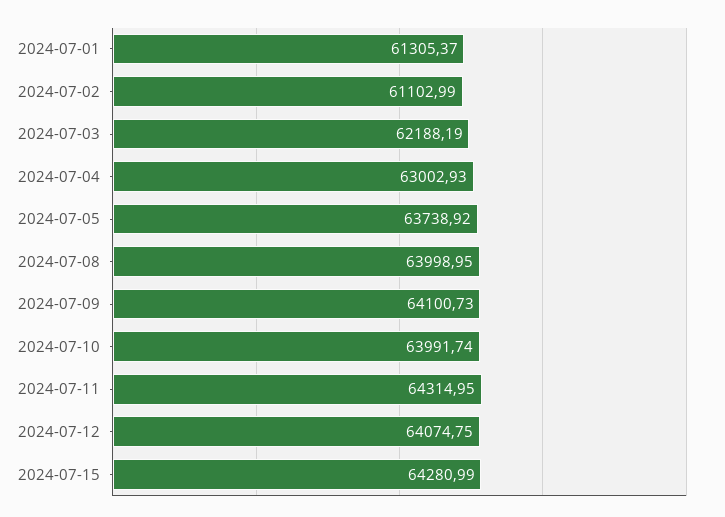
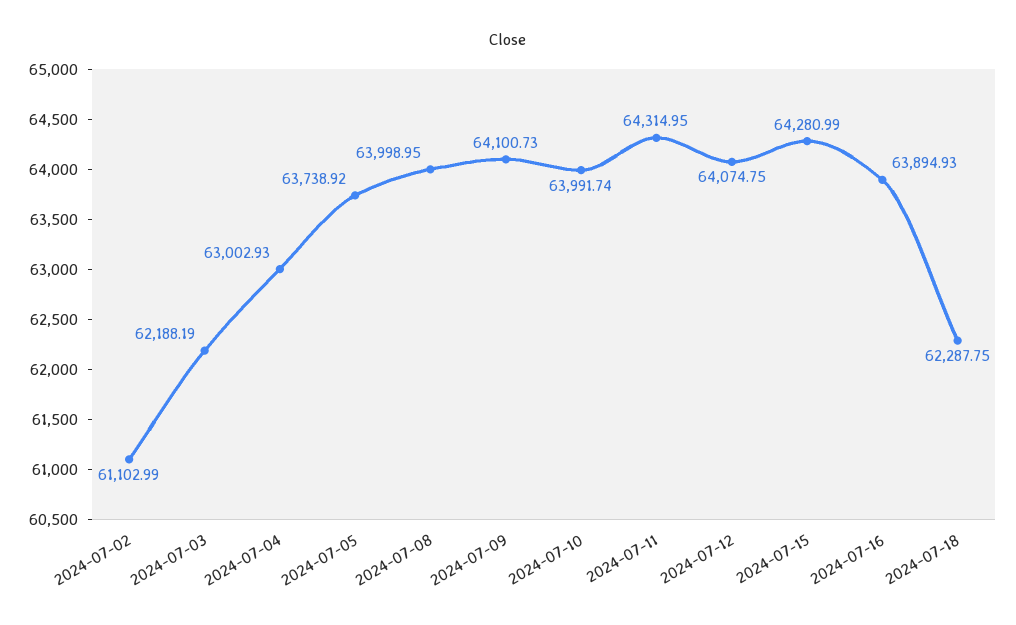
2024-07-01: 61305.37 -> none
2024-07-16: none -> 63894.93
2024-07-18: none -> 62287.75

